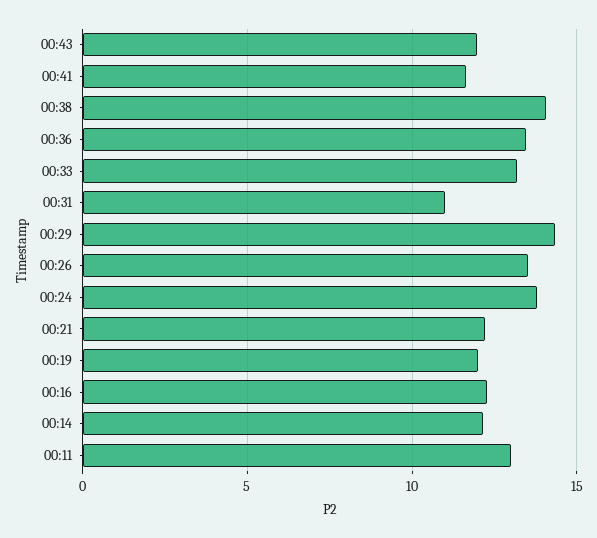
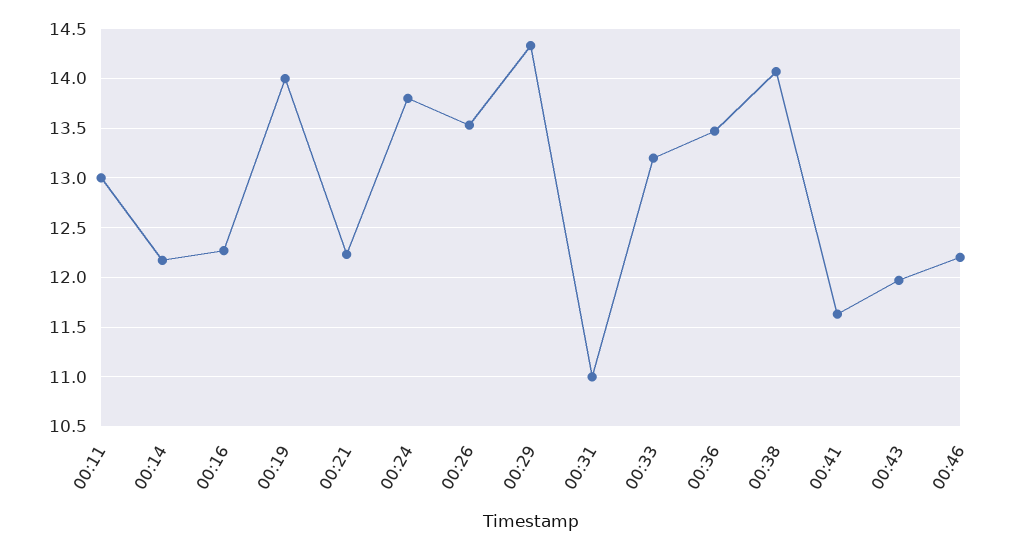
00:19: 12 -> 14
00:46: none -> 12.2

